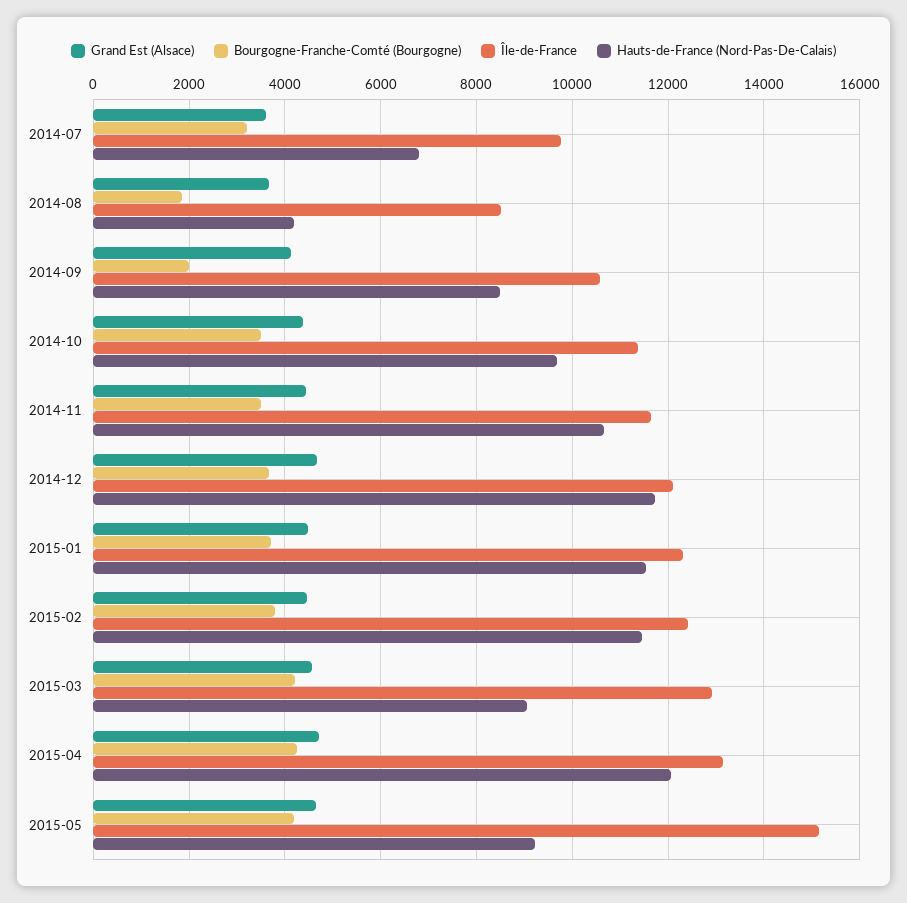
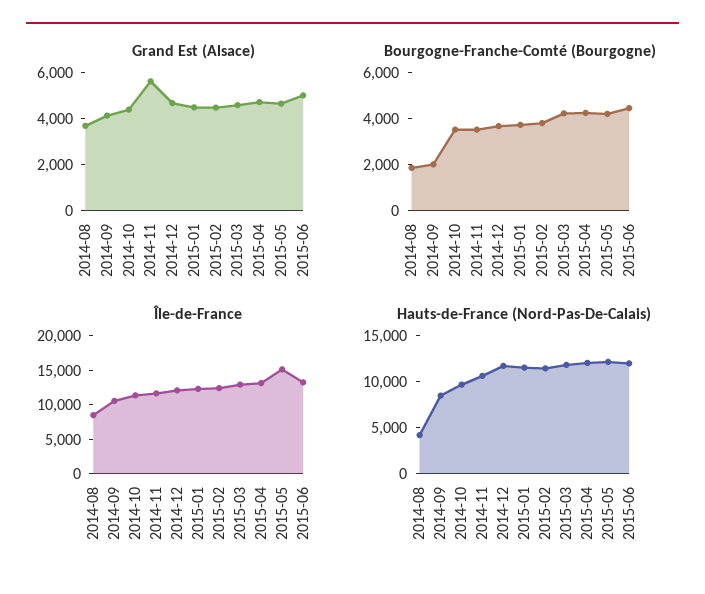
Grand Est (Alsace), 2014-07: 3600 -> none
Bourgogne-Franche-Comté (Bourgogne), 2014-07: 3200 -> none
Île-de-France, 2014-07: 9800 -> none
Hauts-de-France (Nord-Pas-De-Calais), 2014-07: 6800 -> none
Grand Est (Alsace), 2014-11: 4400 -> 5500
Hauts-de-France (Nord-Pas-De-Calais), 2015-03: 9000 -> 12000
Hauts-de-France (Nord-Pas-De-Calais), 2015-05: 9200 -> 12000
Grand Est (Alsace), 2015-06: none -> 5000
Bourgogne-Franche-Comté (Bourgogne), 2015-06: none -> 4500
Île-de-France, 2015-06: none -> 12500
Hauts-de-France (Nord-Pas-De-Calais), 2015-06: none -> 12000

